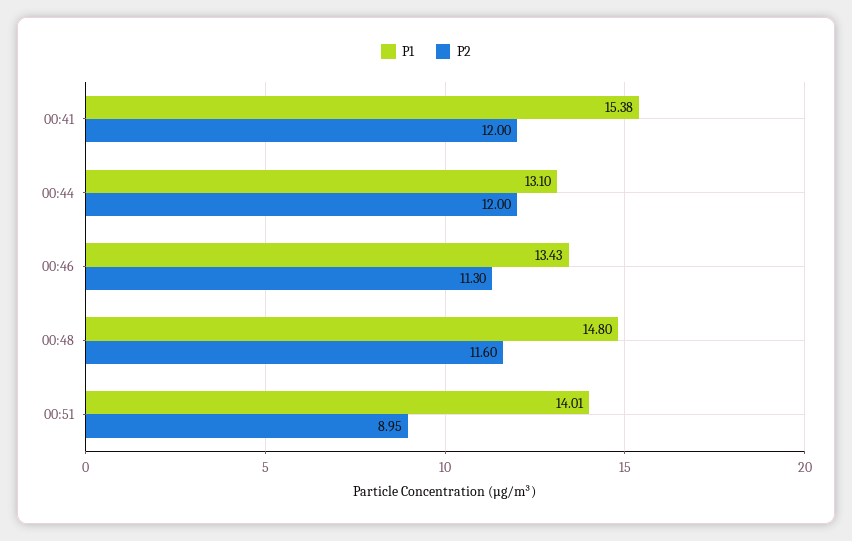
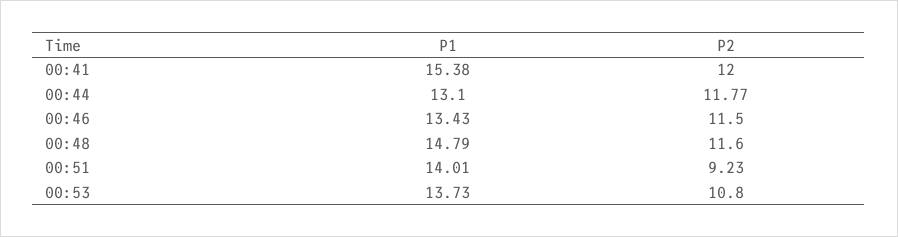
P2, 00:44: 12 -> 11.77
P2, 00:46: 11.3 -> 11.5
P1, 00:48: 14.8 -> 14.79
P2, 00:51: 8.95 -> 9.23
P1, 00:53: none -> 13.73
P2, 00:53: none -> 10.8

